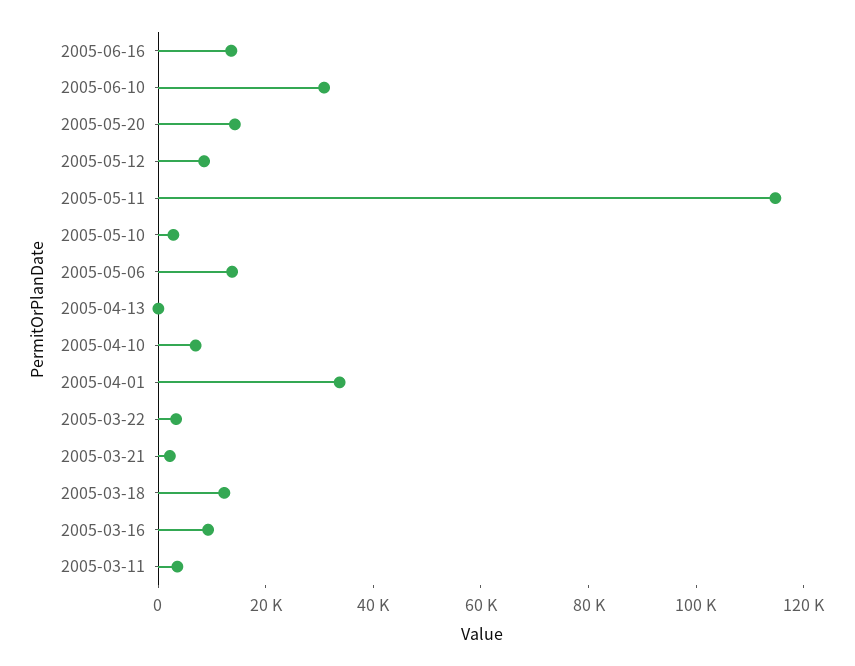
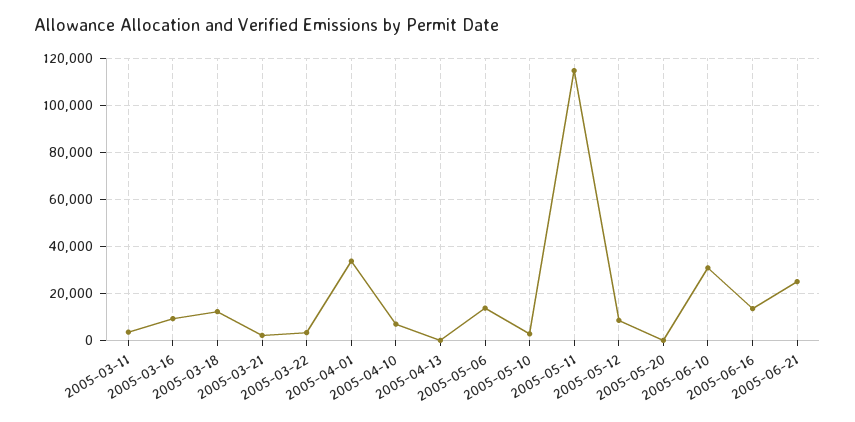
2005-05-20: 15000 -> 0
2005-06-21: none -> 25000

